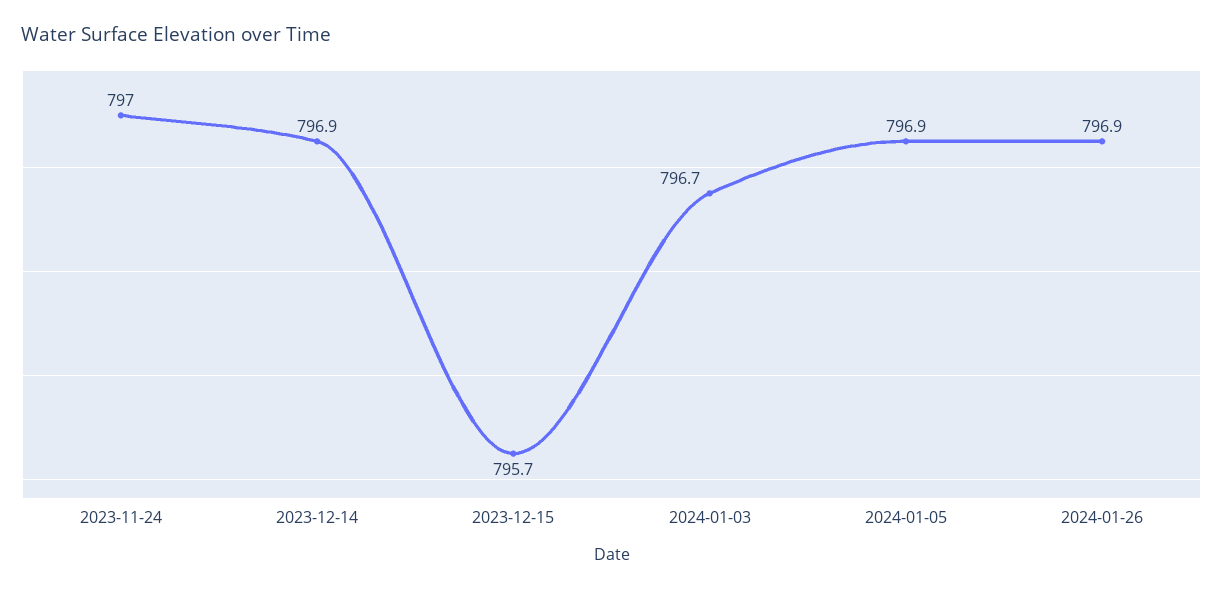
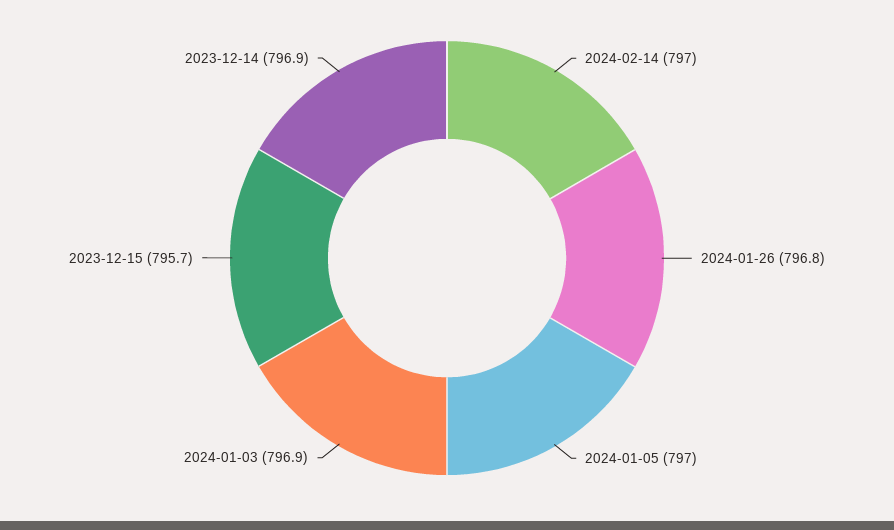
2023-11-24: 797 -> none
2024-01-03: 796.7 -> 796.9
2024-01-05: 796.9 -> 797
2024-01-26: 796.9 -> 796.8
2024-02-14: none -> 797

